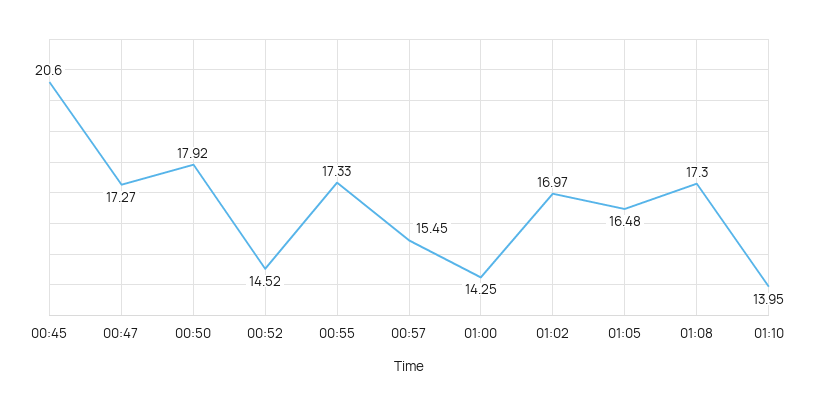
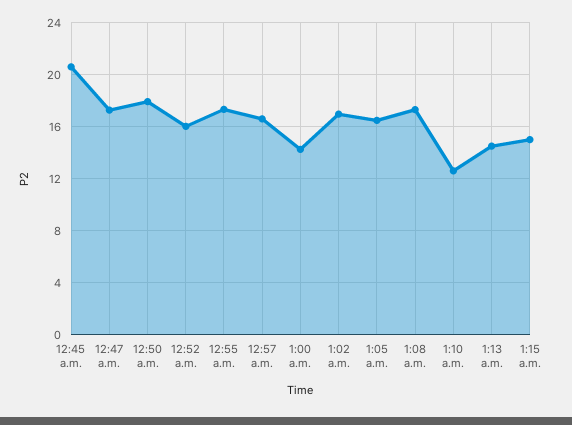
00:52: 14.52 -> 16
00:57: 15.45 -> 16.5
01:10: 13.95 -> 12.5
1:13 a.m.: none -> 14.5
1:15 a.m.: none -> 15

